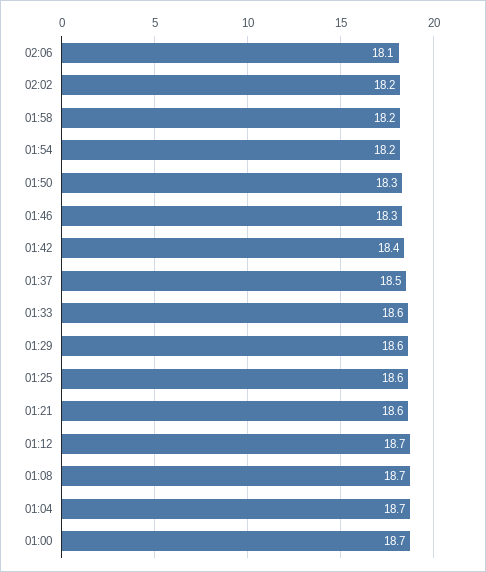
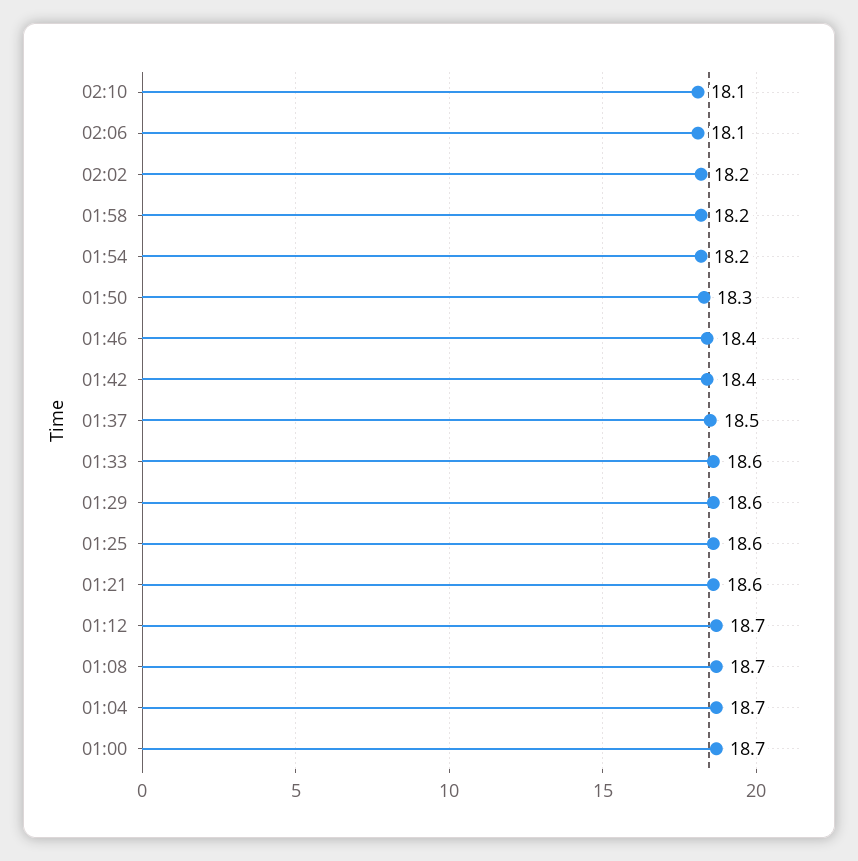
01:46: 18.3 -> 18.4
02:10: none -> 18.1

